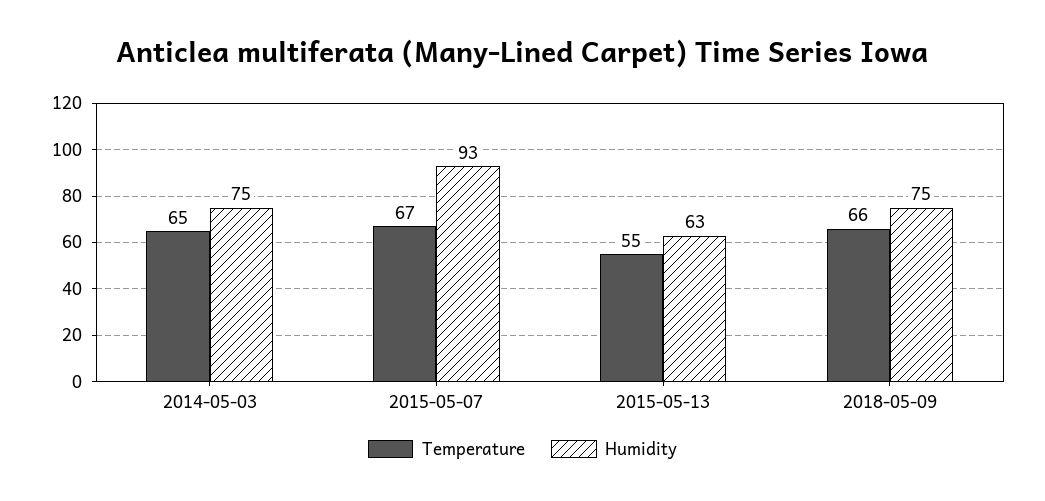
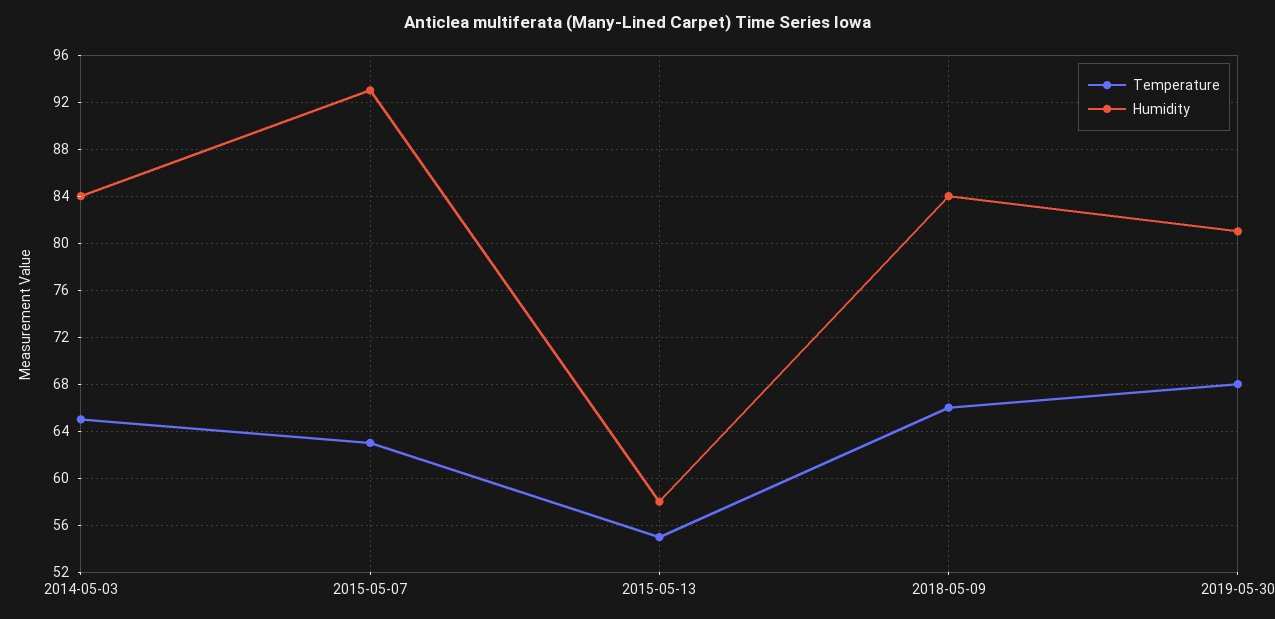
Humidity, 2014-05-03: 75 -> 84
Temperature, 2015-05-07: 67 -> 63
Humidity, 2015-05-13: 63 -> 58
Humidity, 2018-05-09: 75 -> 84
Temperature, 2019-05-30: none -> 68
Humidity, 2019-05-30: none -> 81

